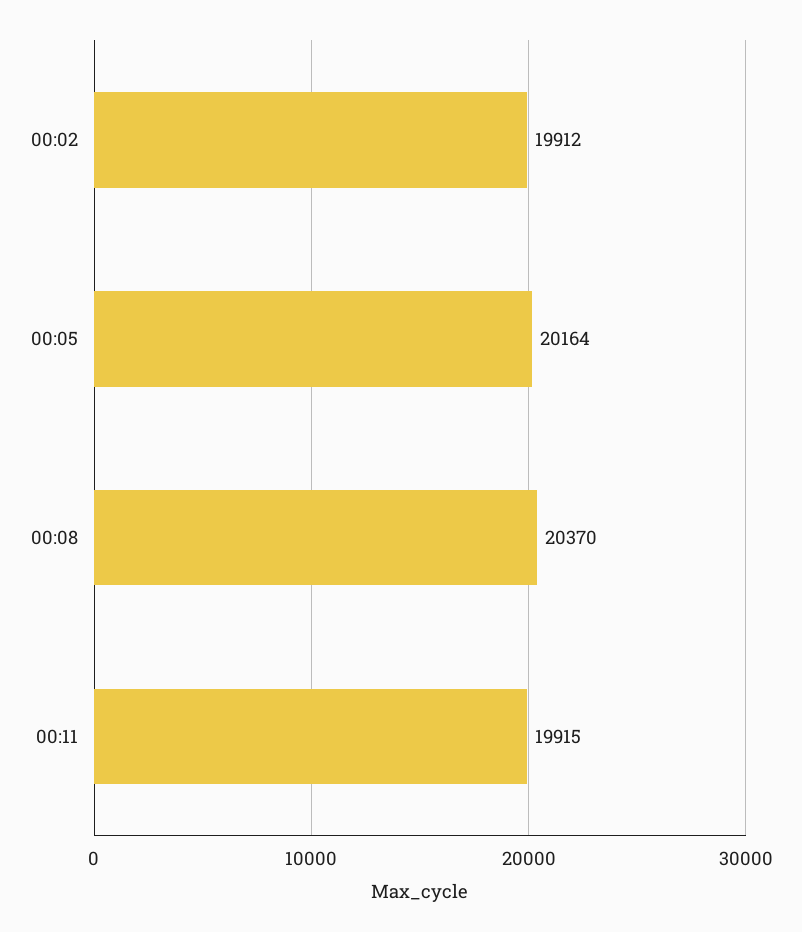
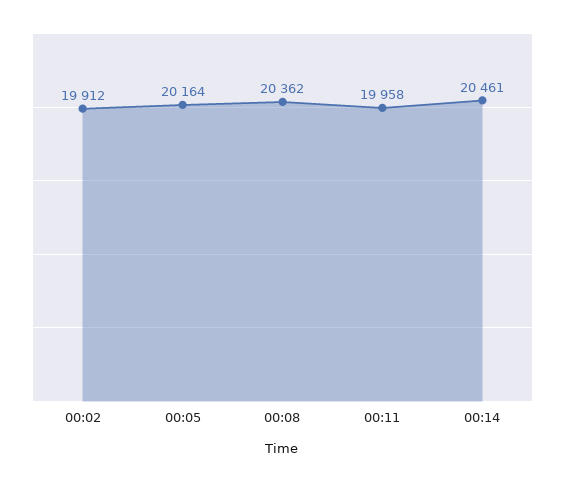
00:08: 20370 -> 20362
00:11: 19915 -> 19958
00:14: none -> 20461

